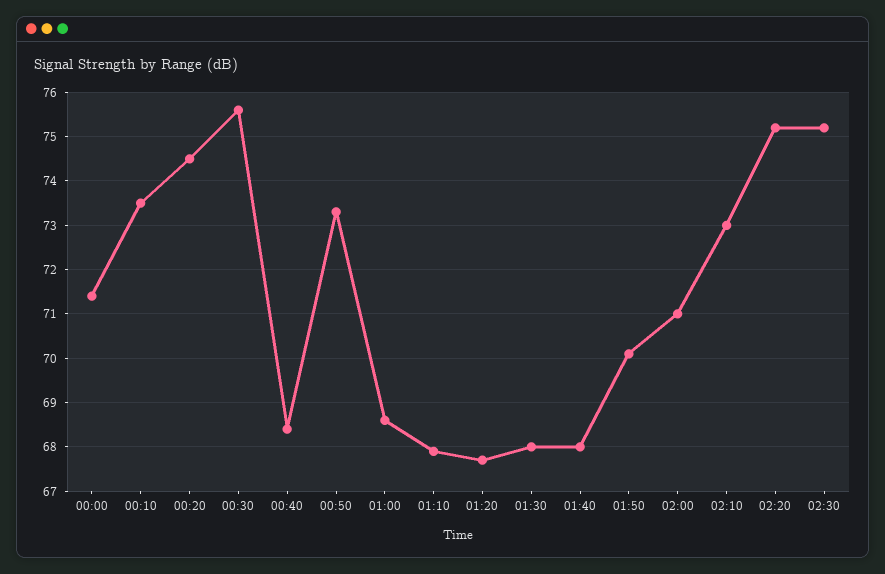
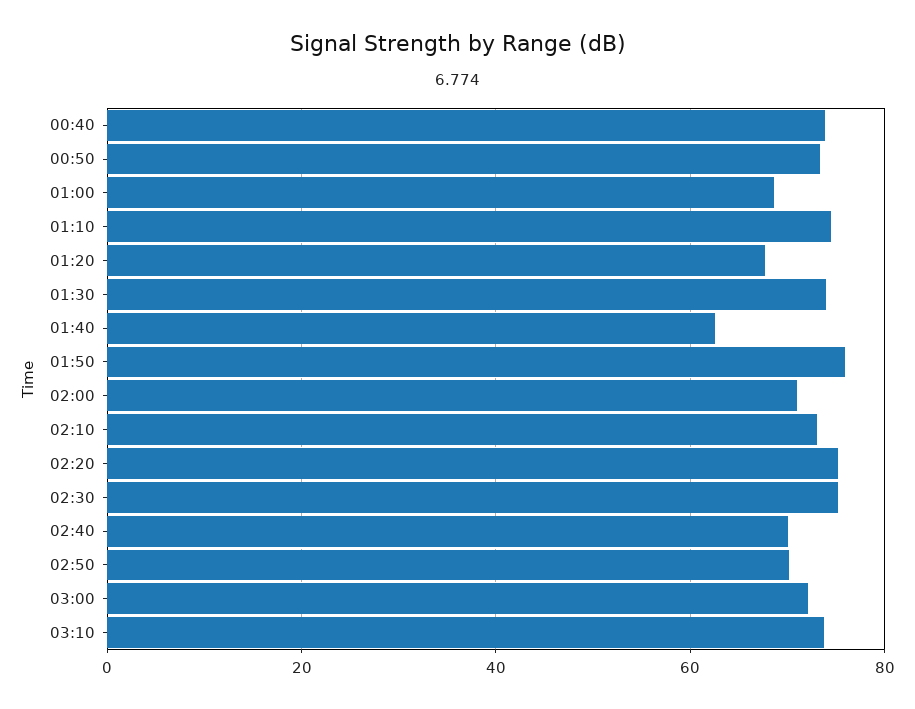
00:00: 71.5 -> none
00:10: 73.5 -> none
00:20: 74.5 -> none
00:30: 75.5 -> none
00:40: 68.5 -> 74
01:10: 68 -> 74
01:30: 68 -> 74
01:40: 68 -> 62
01:50: 70 -> 76
02:40: none -> 70
02:50: none -> 70
03:00: none -> 72
03:10: none -> 74

